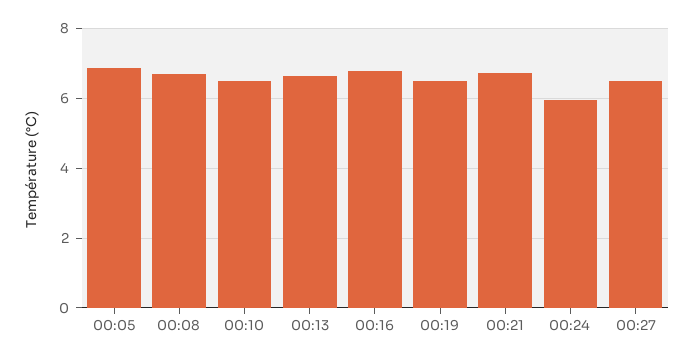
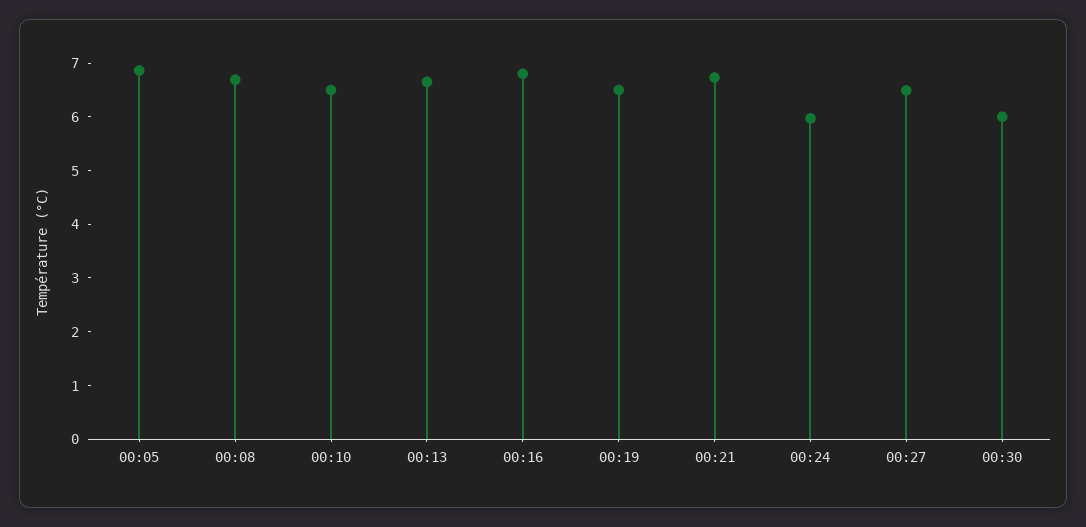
00:30: none -> 6

